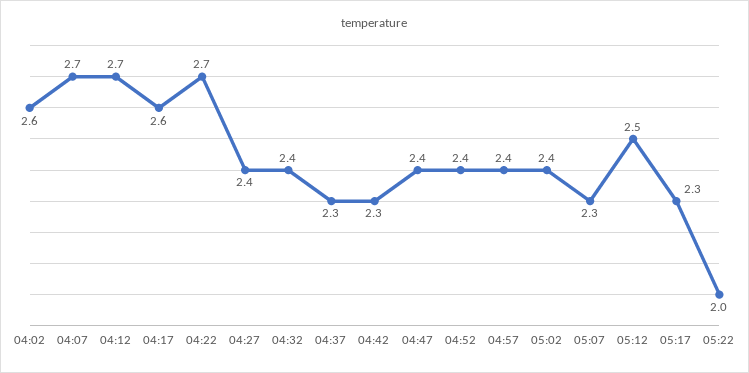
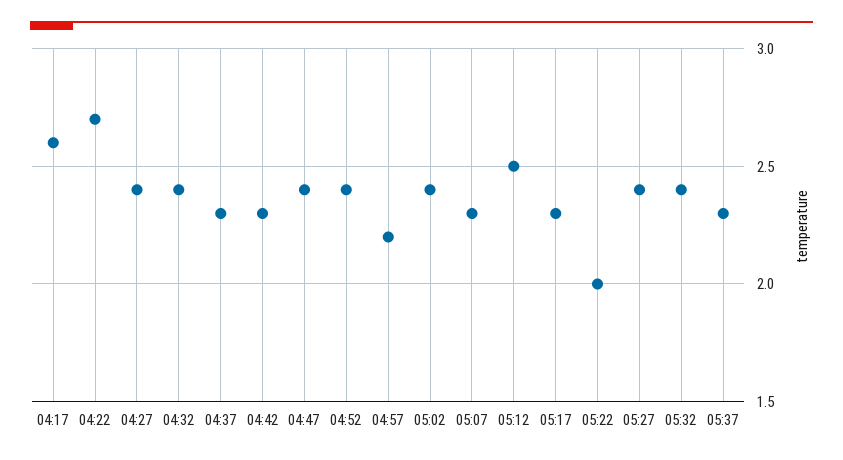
04:02: 2.6 -> none
04:07: 2.7 -> none
04:12: 2.7 -> none
04:57: 2.4 -> 2.2
05:27: none -> 2.4
05:32: none -> 2.4
05:37: none -> 2.3

